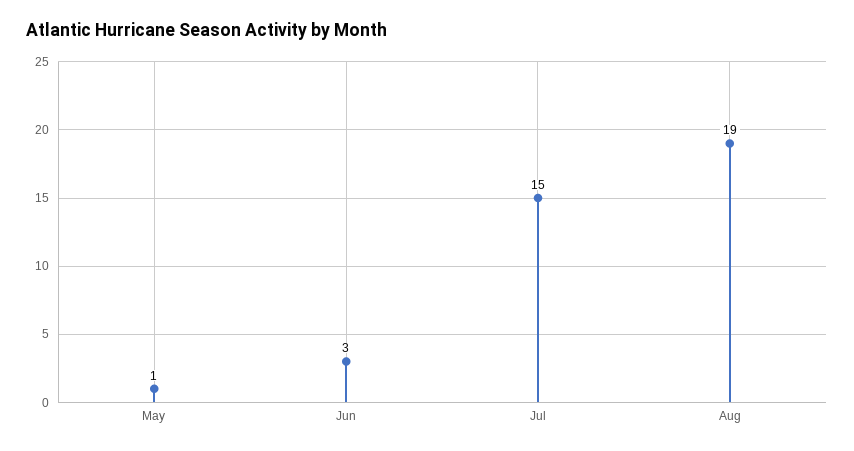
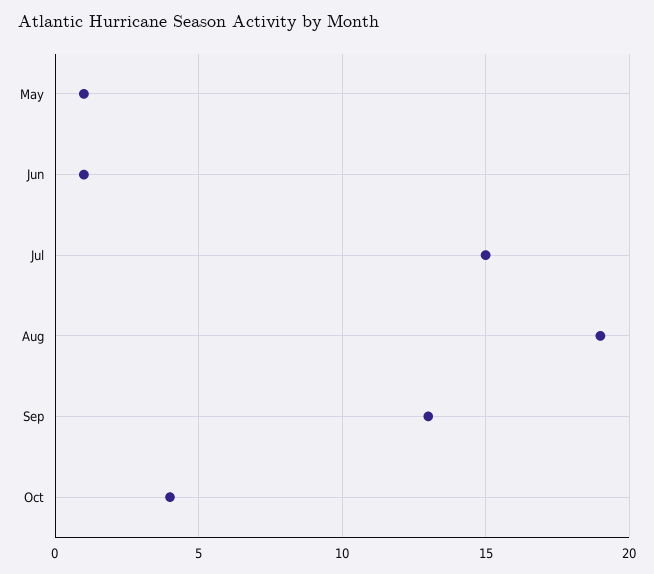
Jun: 3 -> 1
Sep: none -> 13
Oct: none -> 4

